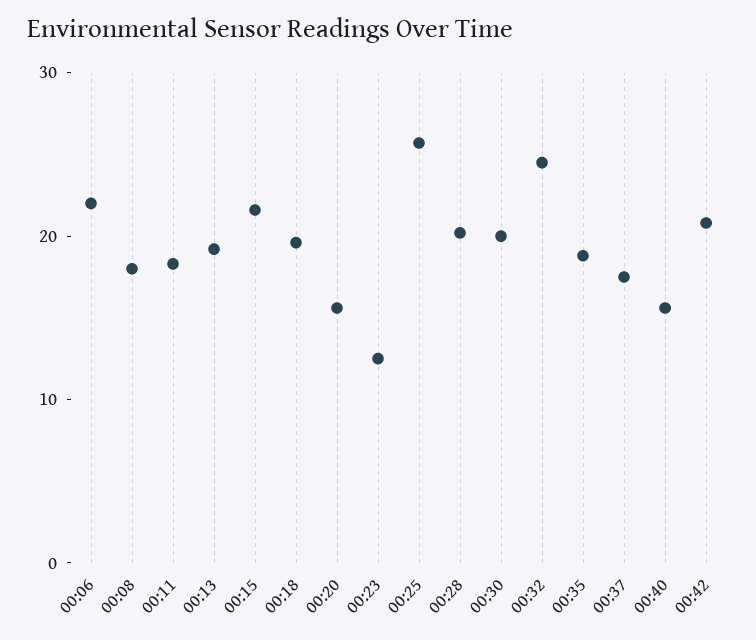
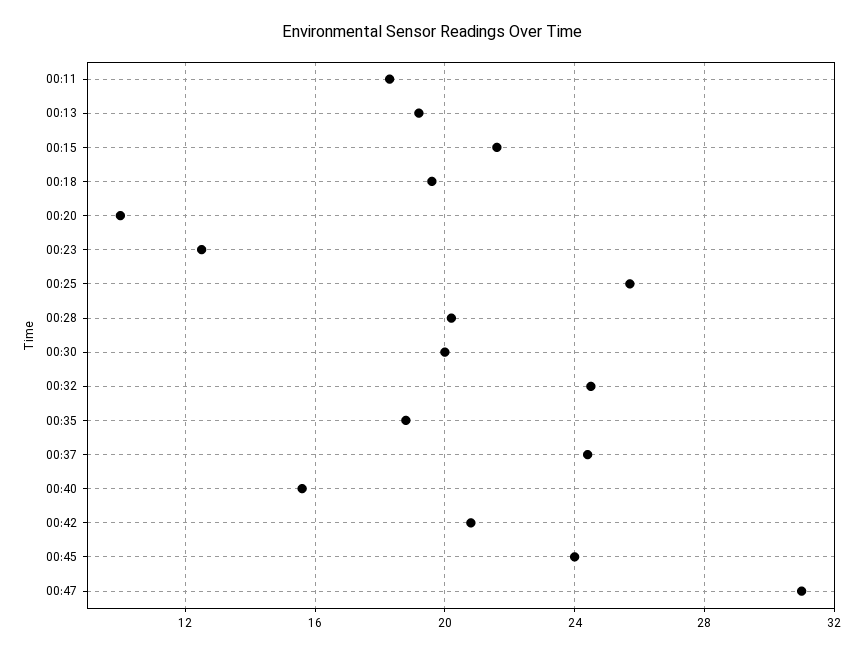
00:06: 22 -> none
00:08: 18 -> none
00:20: 16 -> 10
00:37: 18 -> 24.5
00:45: none -> 24
00:47: none -> 31

